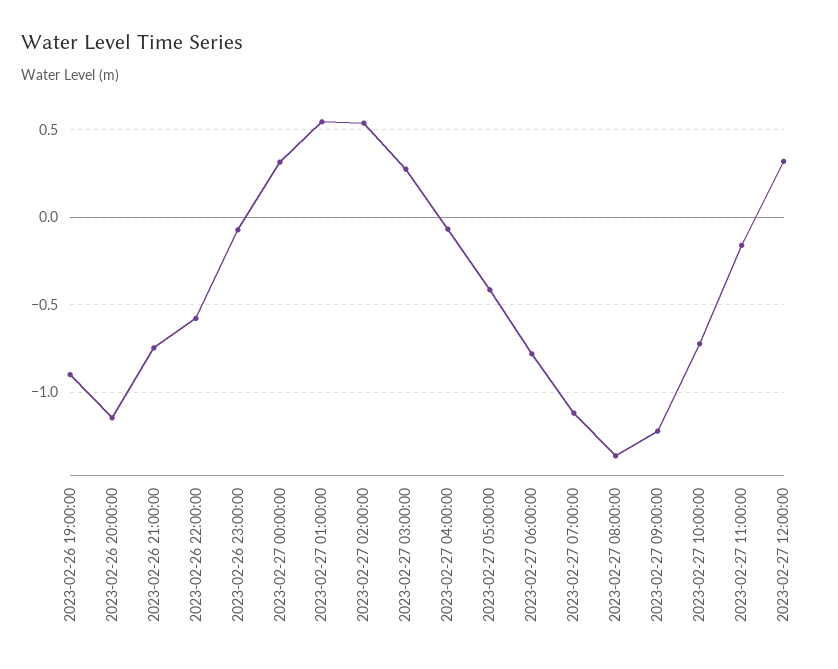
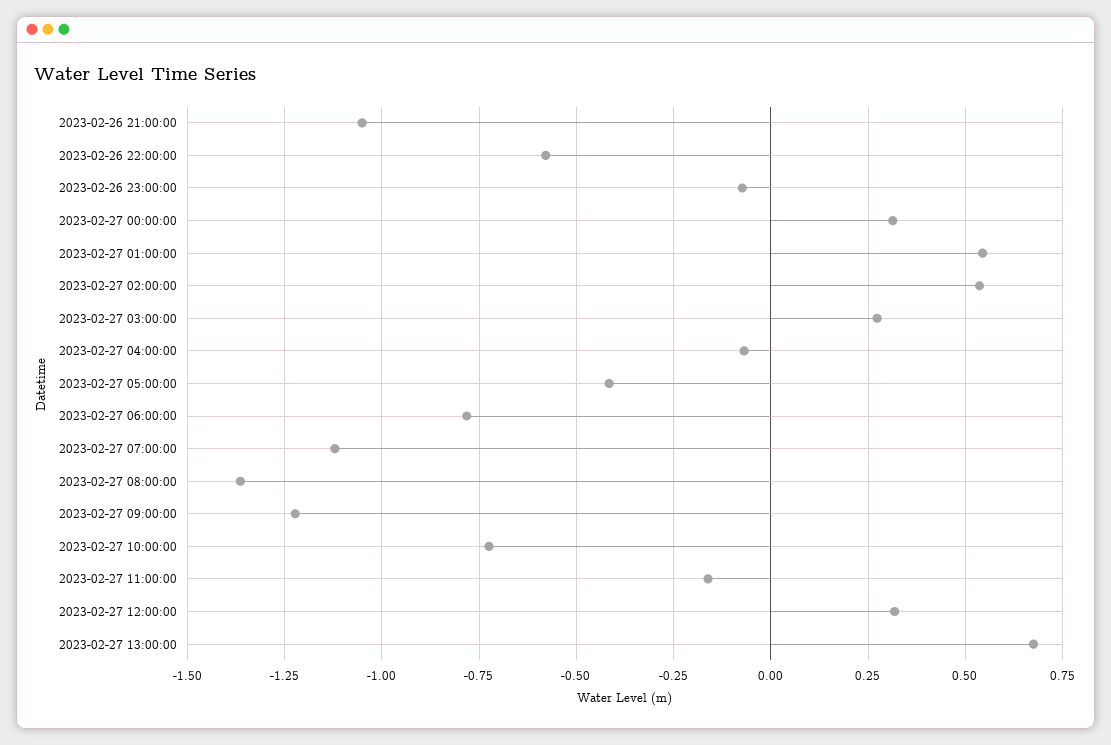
2023-02-26 19:00:00: -0.9 -> none
2023-02-26 20:00:00: -1.15 -> none
2023-02-26 21:00:00: -0.75 -> -1.05
2023-02-27 13:00:00: none -> 0.675

